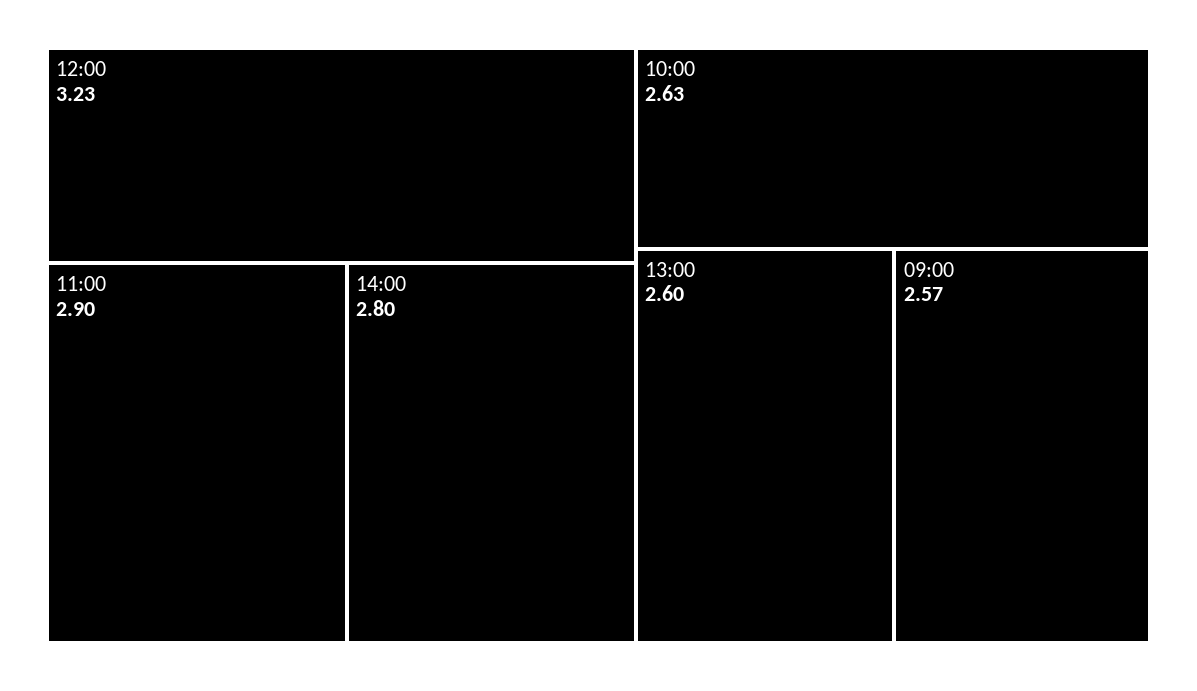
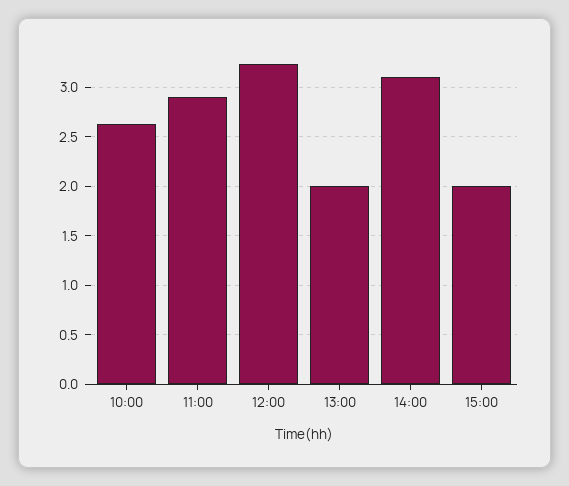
14:00: 2.8 -> 3.1
13:00: 2.6 -> 2
09:00: 2.57 -> none
15:00: none -> 2

